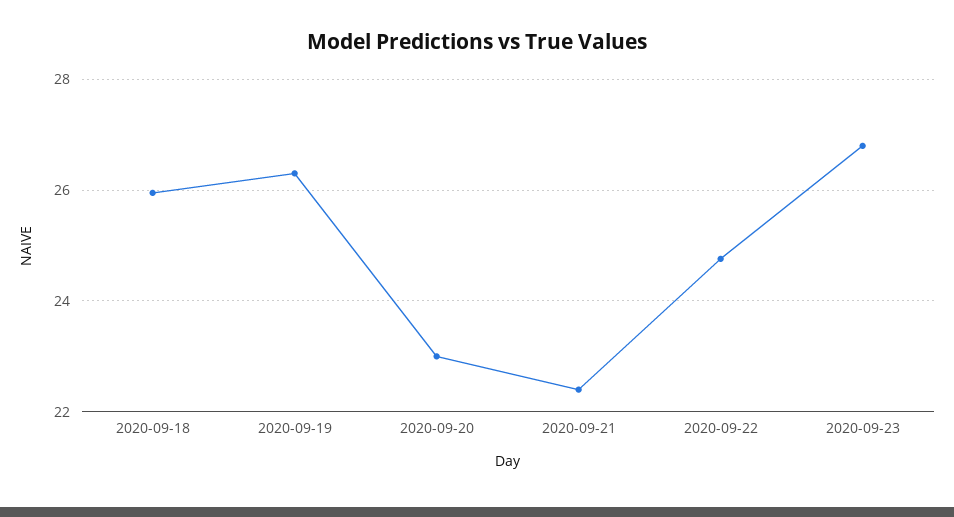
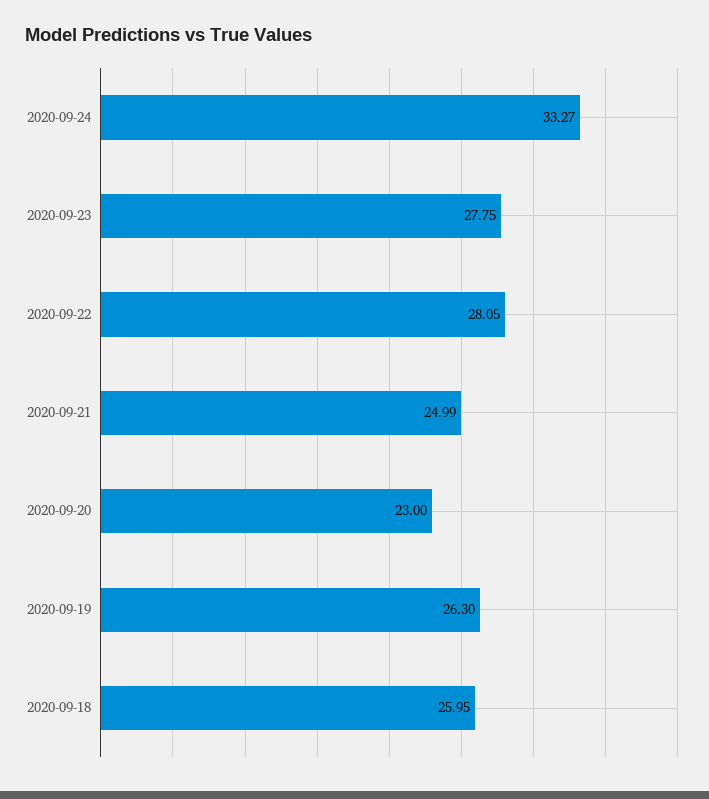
2020-09-21: 22.4 -> 24.99
2020-09-22: 24.8 -> 28.05
2020-09-23: 26.8 -> 27.75
2020-09-24: none -> 33.27

